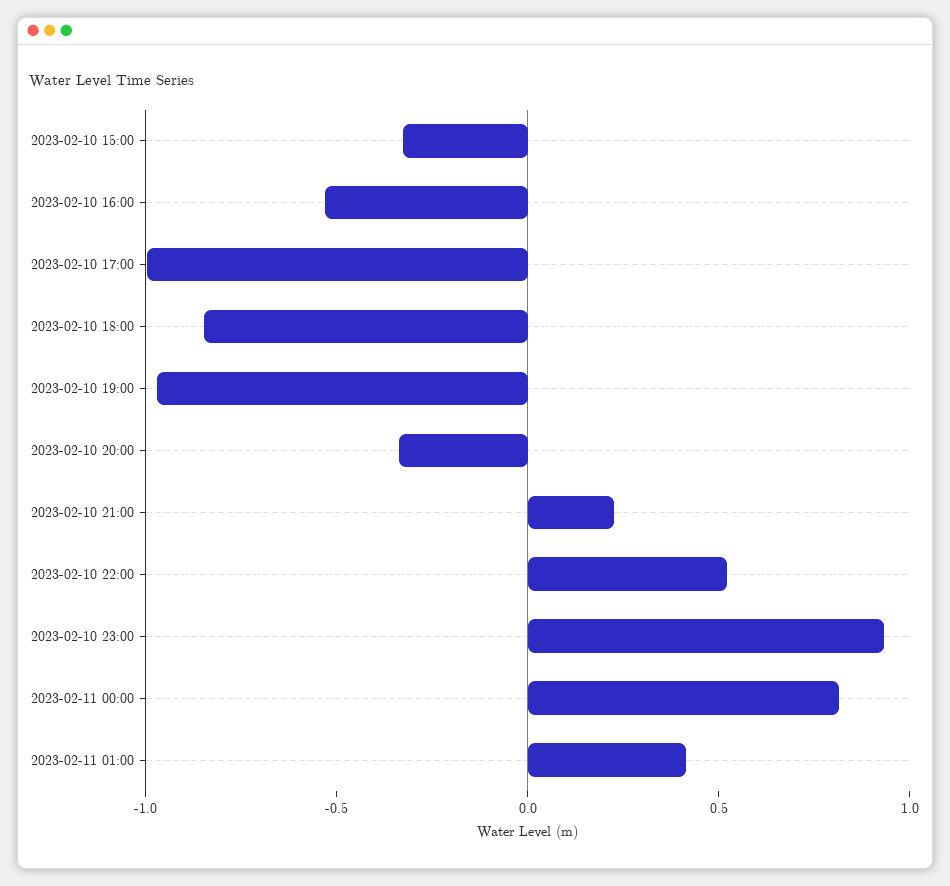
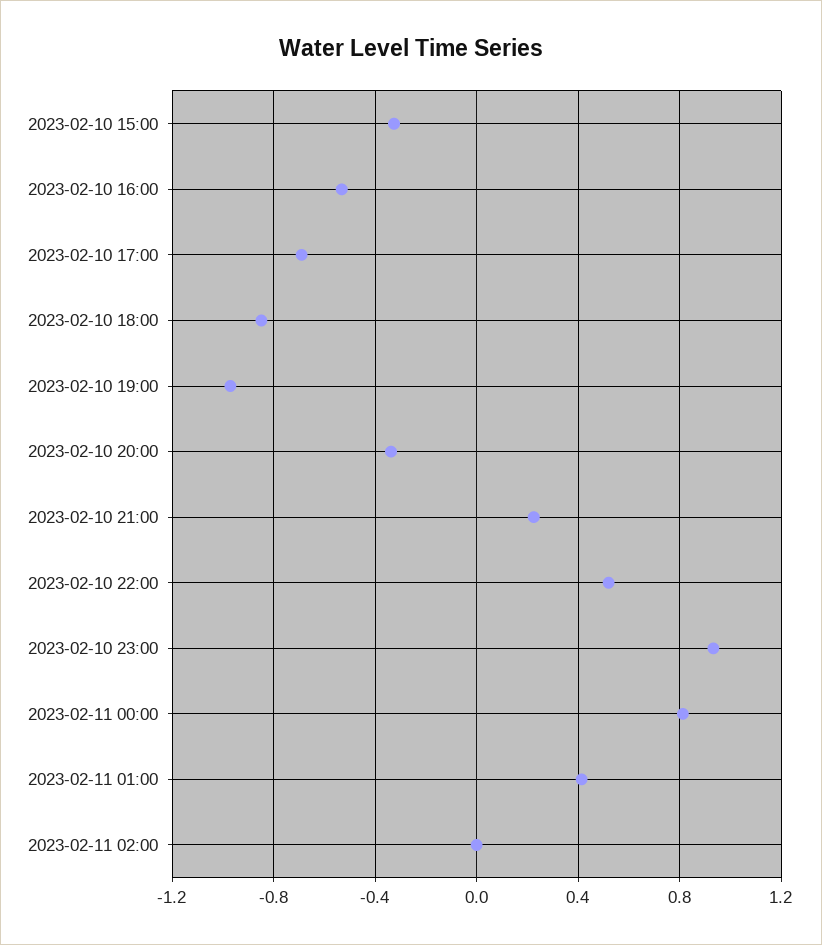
2023-02-10 17:00: -1 -> -0.7
2023-02-11 02:00: none -> 0

